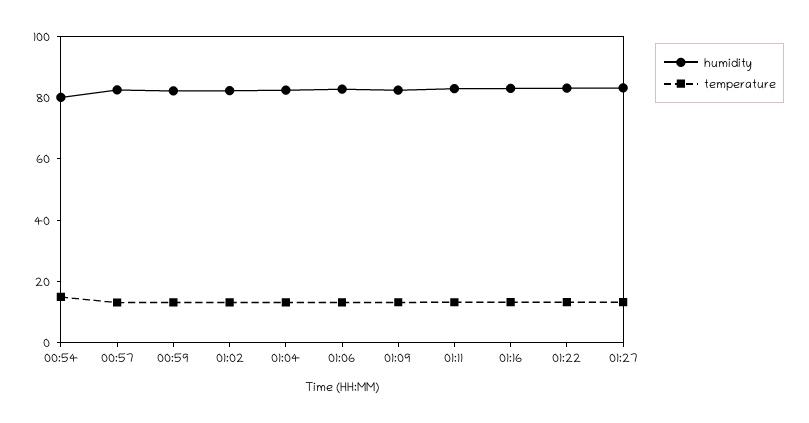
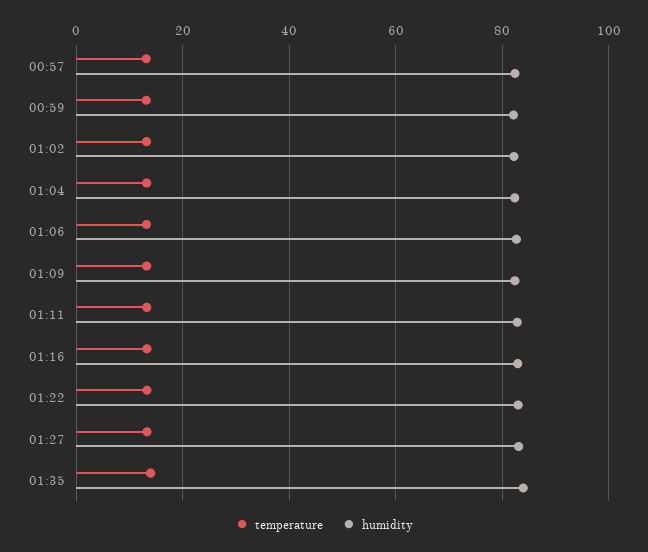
humidity, 00:54: 80 -> none
temperature, 00:54: 15 -> none
temperature, 01:35: none -> 14
humidity, 01:35: none -> 84

